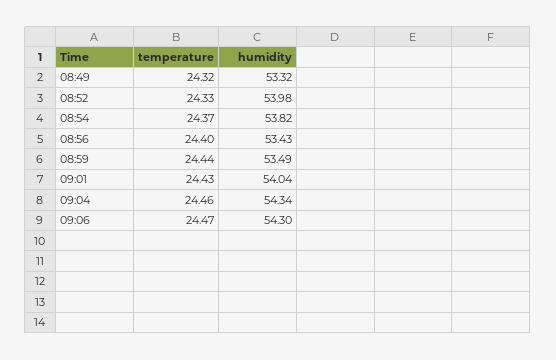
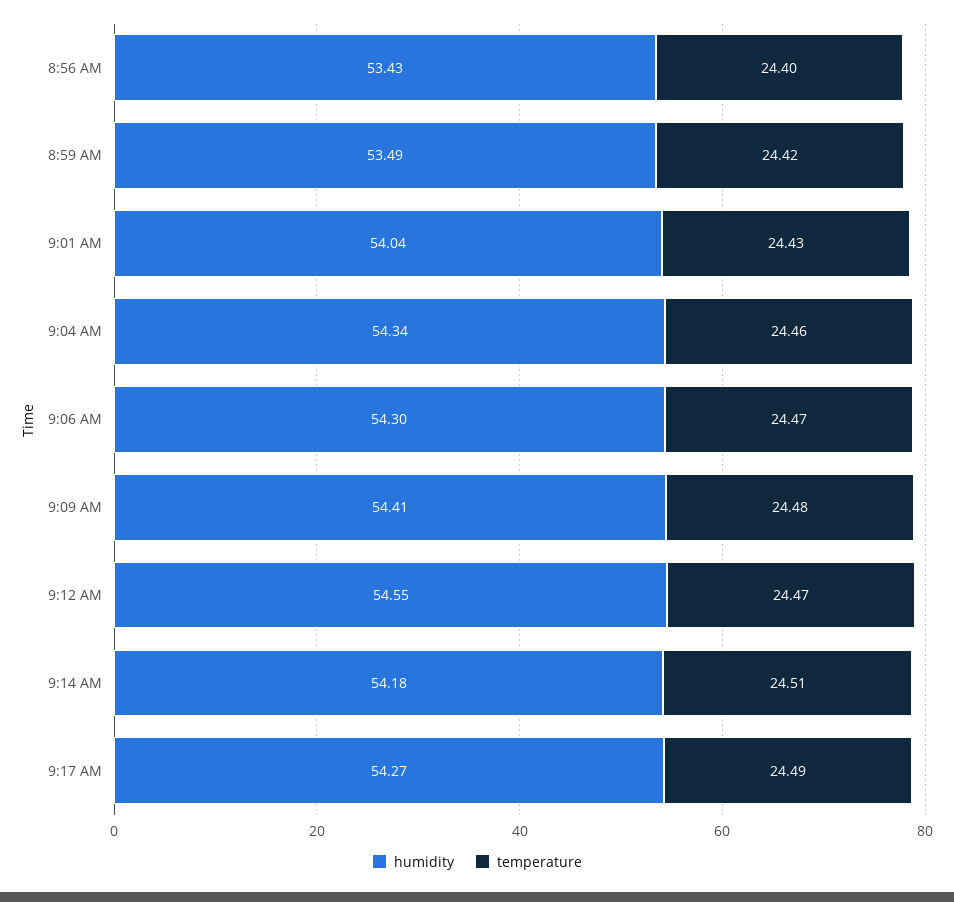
temperature, 08:49: 24.32 -> none
humidity, 08:49: 53.32 -> none
temperature, 08:52: 24.33 -> none
humidity, 08:52: 53.98 -> none
temperature, 08:54: 24.37 -> none
humidity, 08:54: 53.82 -> none
temperature, 08:59: 24.44 -> 24.42
humidity, 9:09 AM: none -> 54.41
temperature, 9:09 AM: none -> 24.48
humidity, 9:12 AM: none -> 54.55
temperature, 9:12 AM: none -> 24.47
humidity, 9:14 AM: none -> 54.18
temperature, 9:14 AM: none -> 24.51
humidity, 9:17 AM: none -> 54.27
temperature, 9:17 AM: none -> 24.49

